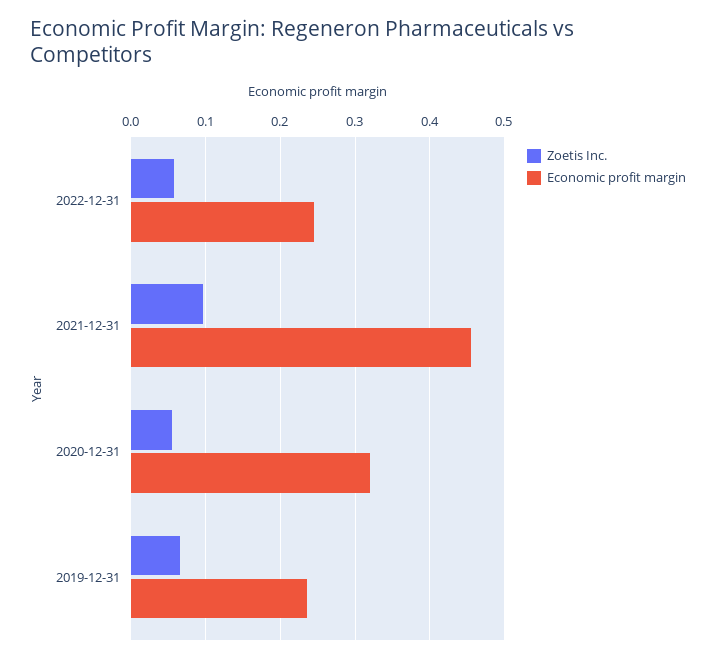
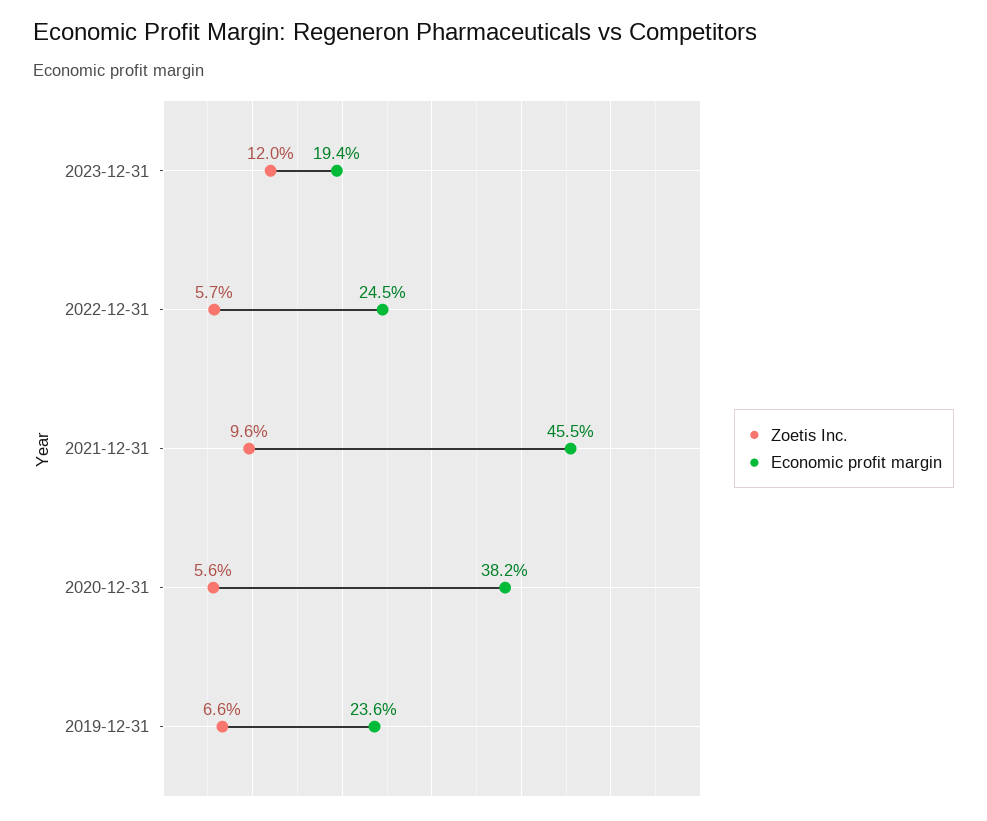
Economic profit margin, 2020-12-31: 0.32 -> 0.382
Zoetis Inc., 2023-12-31: none -> 0.12
Economic profit margin, 2023-12-31: none -> 0.194

